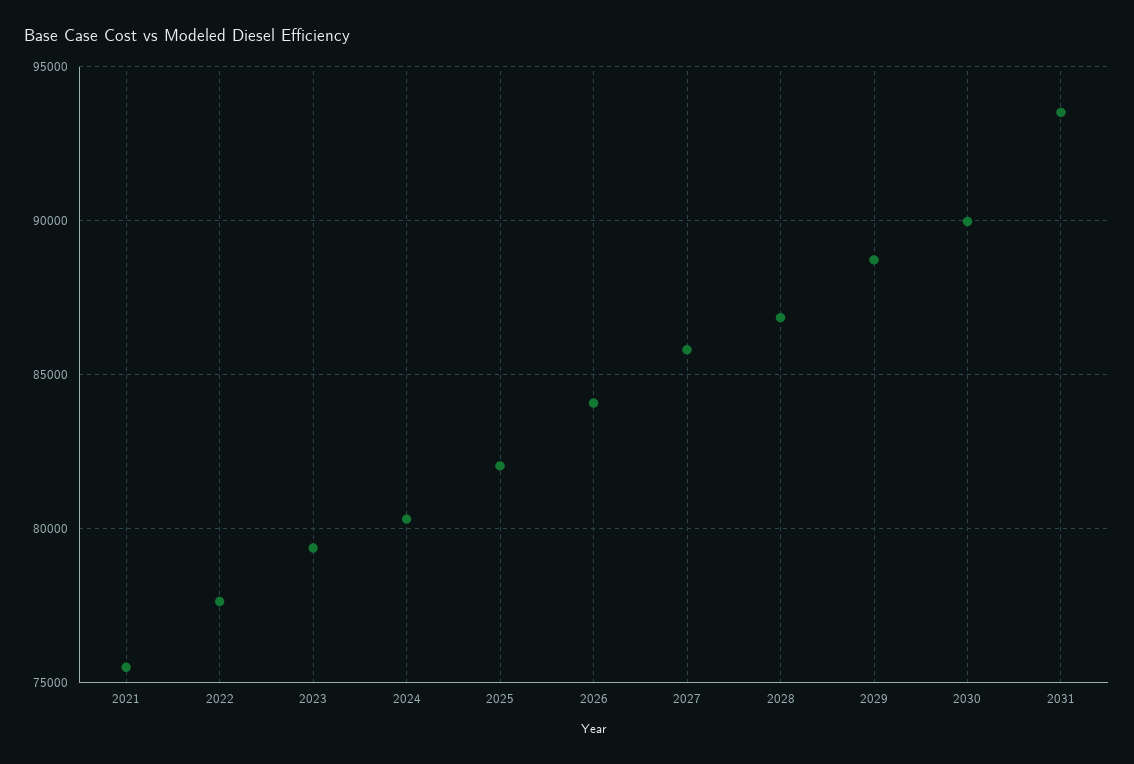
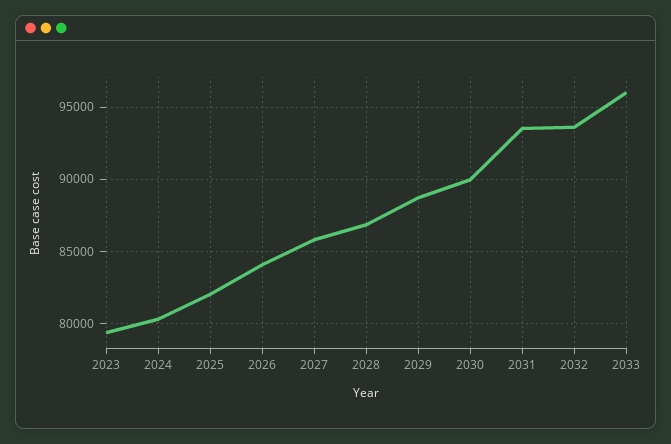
2021: 75500 -> none
2022: 77500 -> none
2032: none -> 93500
2033: none -> 96000

